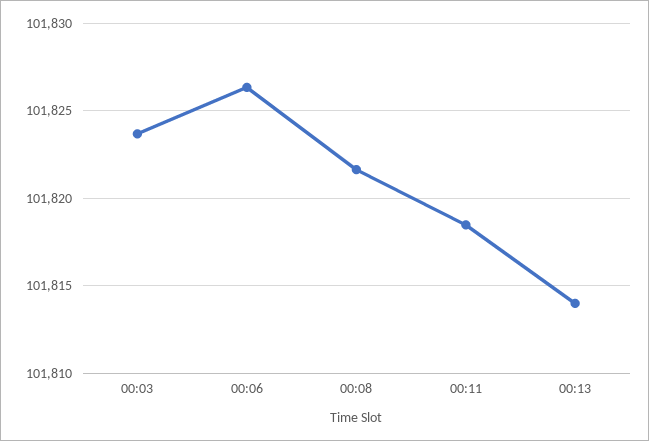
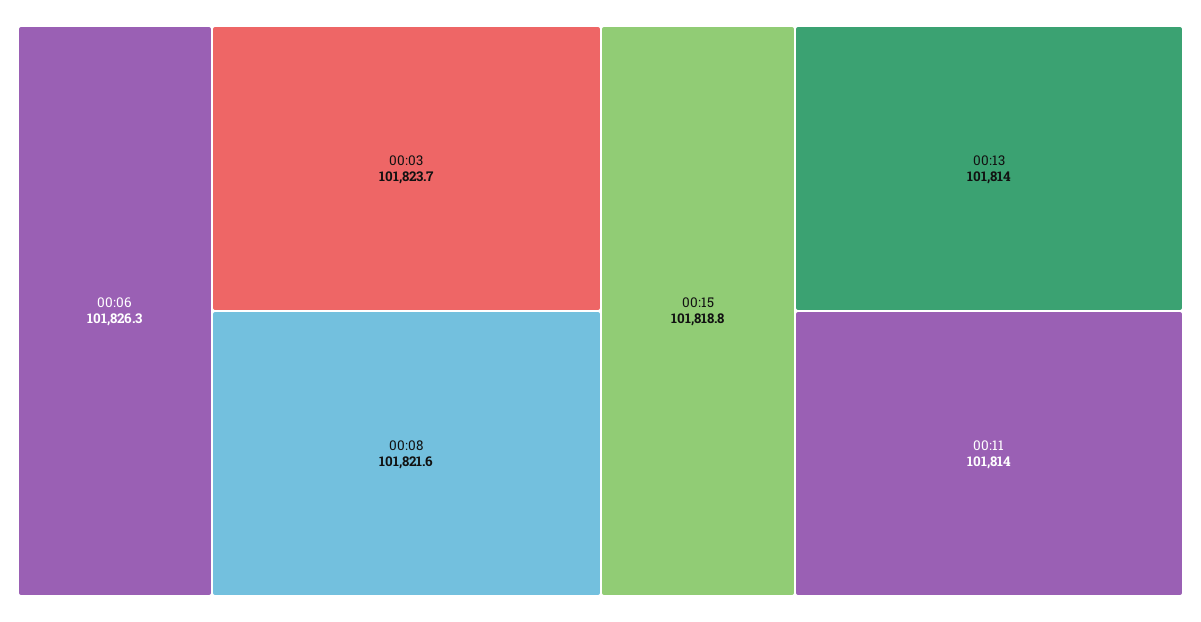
00:11: 101818.5 -> 101814
00:15: none -> 101818.8

